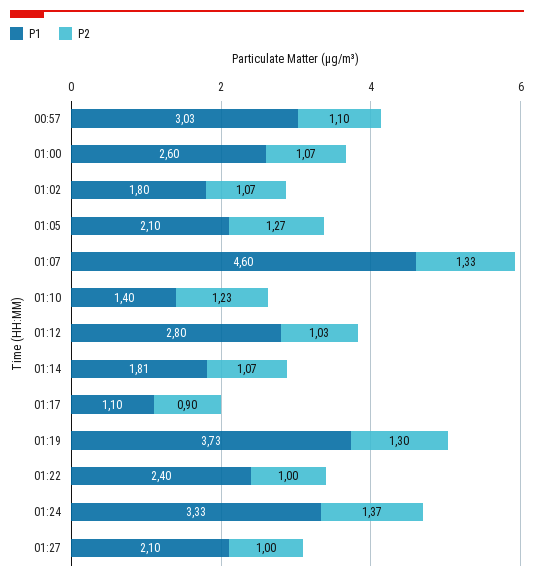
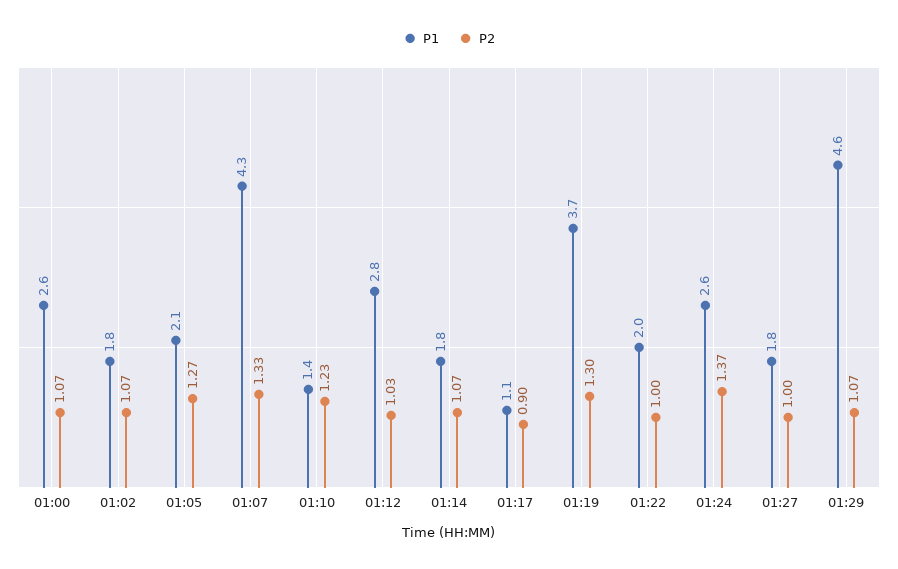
P1, 00:57: 3.03 -> none
P2, 00:57: 1.1 -> none
P1, 01:07: 4.6 -> 4.3
P1, 01:22: 2.4 -> 2
P1, 01:24: 3.33 -> 2.6
P1, 01:27: 2.1 -> 1.8
P1, 01:29: none -> 4.6
P2, 01:29: none -> 1.07

